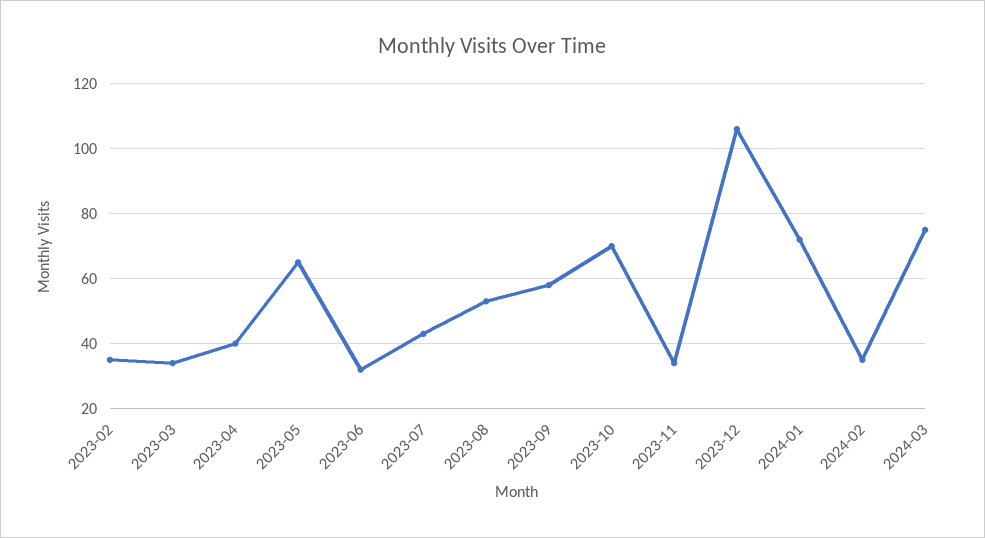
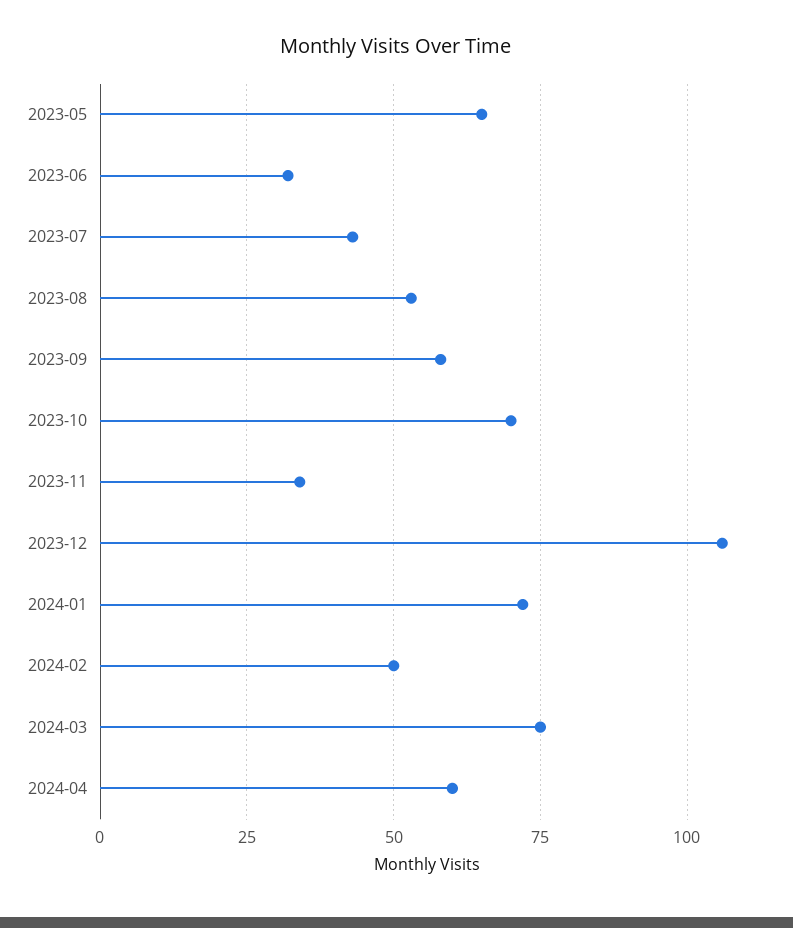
2023-02: 35 -> none
2023-03: 35 -> none
2023-04: 40 -> none
2024-02: 35 -> 50
2024-04: none -> 60

